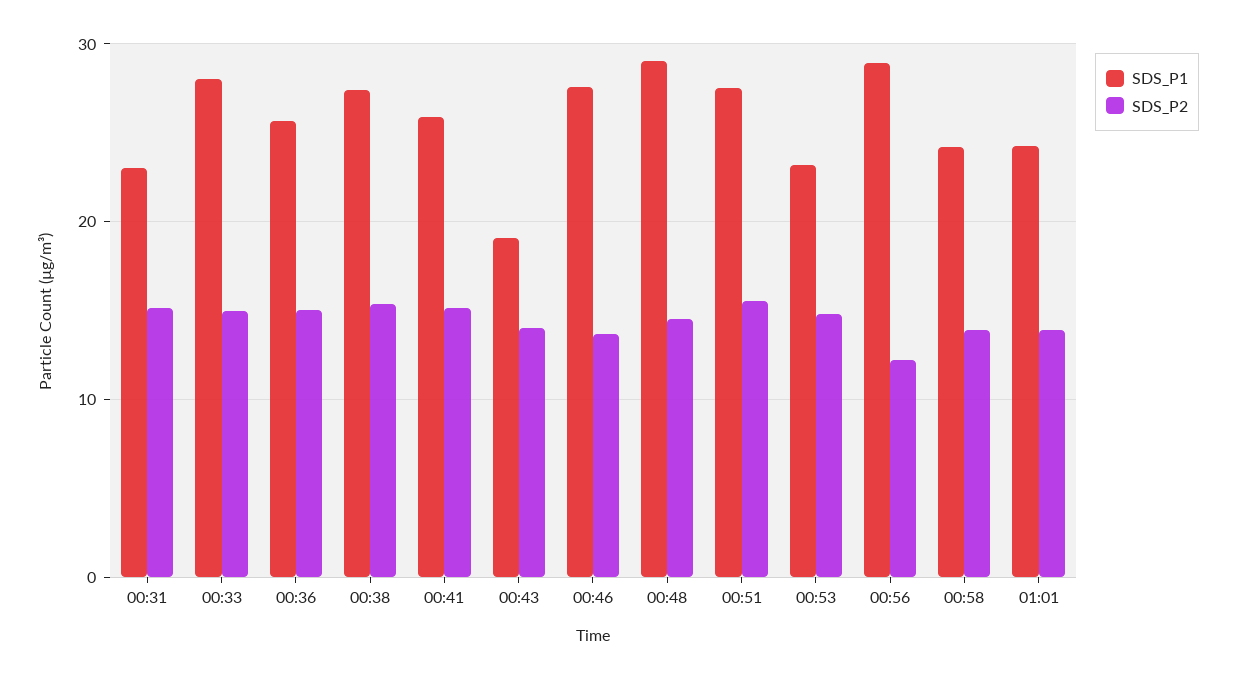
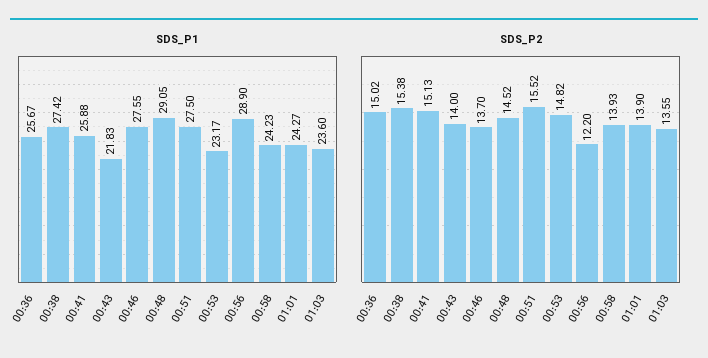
SDS_P1, 00:31: 23 -> none
SDS_P2, 00:31: 15 -> none
SDS_P1, 00:33: 28 -> none
SDS_P2, 00:33: 15 -> none
SDS_P1, 00:43: 19 -> 21.83
SDS_P1, 01:03: none -> 23.6
SDS_P2, 01:03: none -> 13.55

